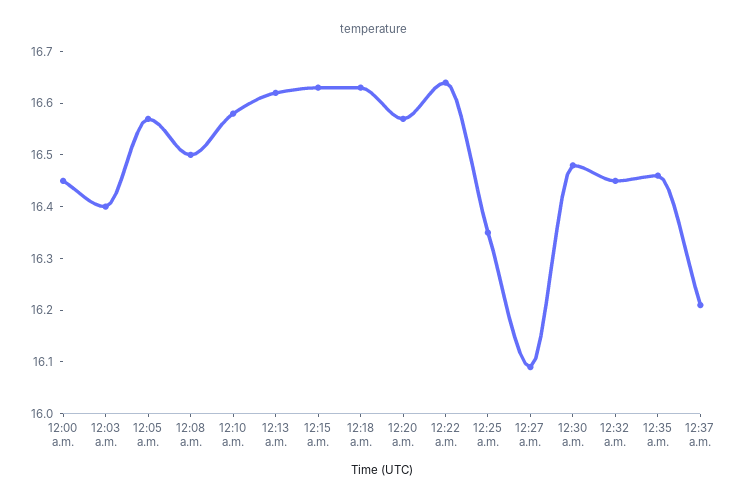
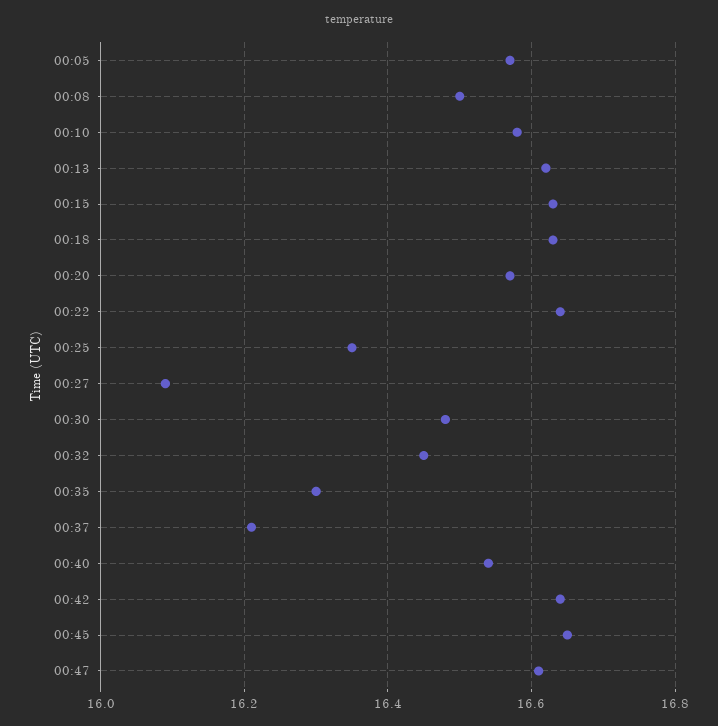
12:00 a.m.: 16.45 -> none
12:03 a.m.: 16.4 -> none
12:35 a.m.: 16.45 -> 16.3
00:40: none -> 16.55
00:42: none -> 16.65
00:45: none -> 16.65
00:47: none -> 16.6

